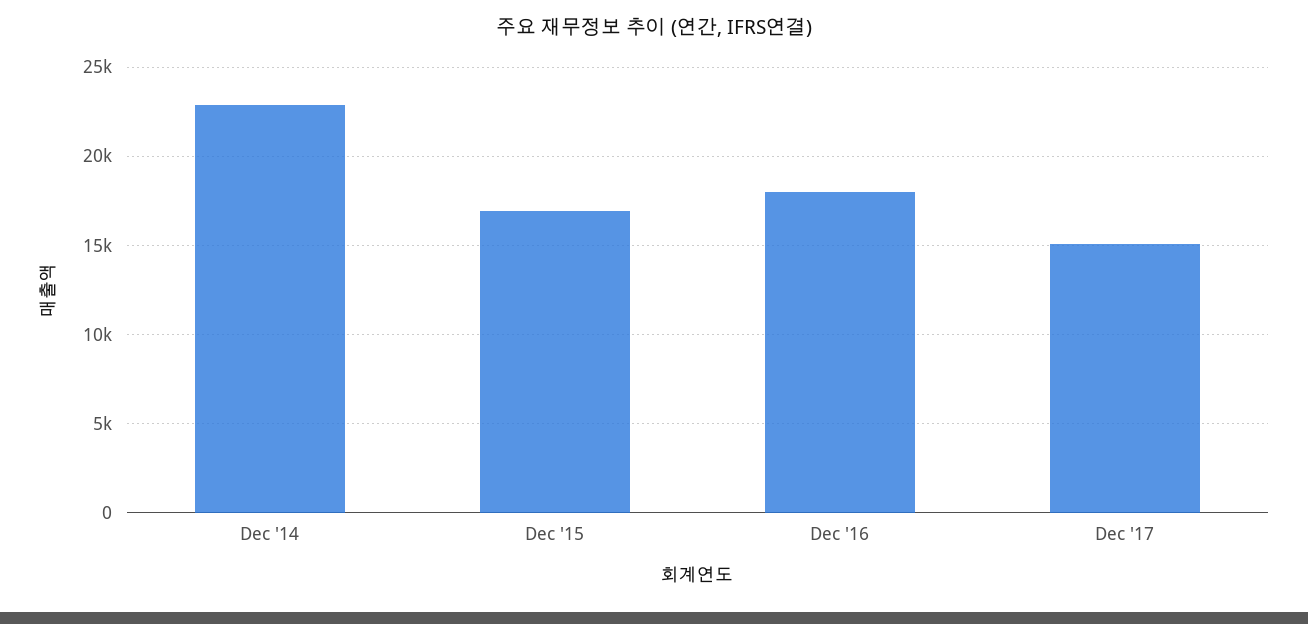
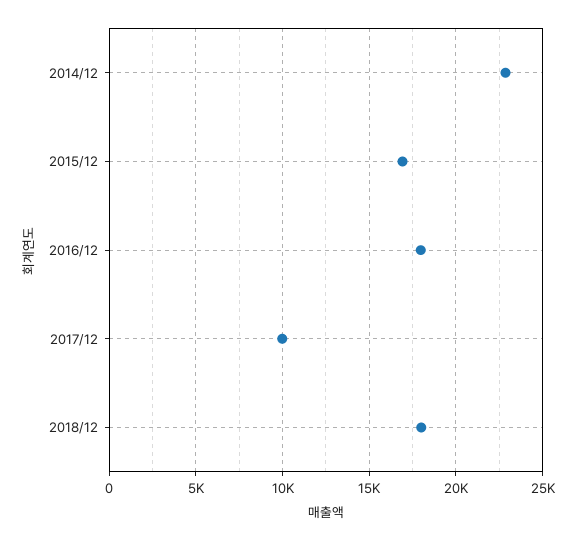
Dec '17: 15000 -> 10000
2018/12: none -> 18000

